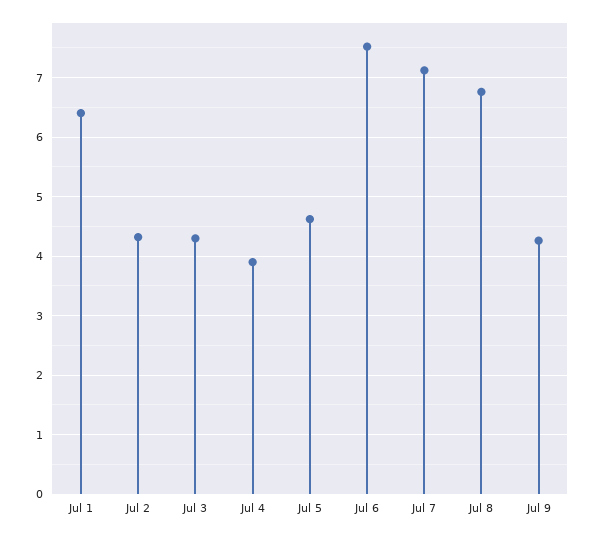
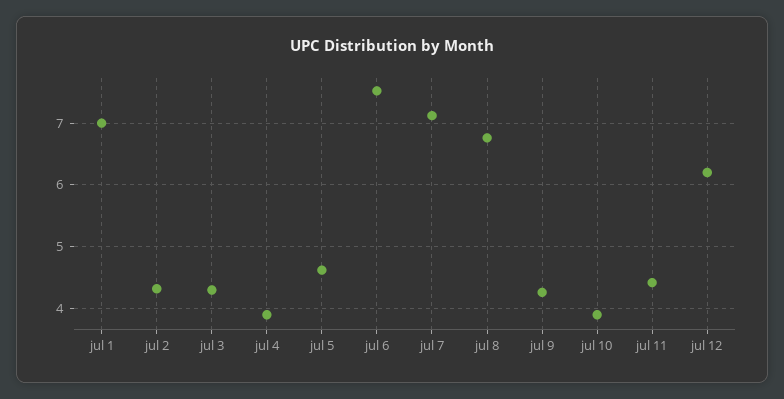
Jul 1: 6.4 -> 7
jul 10: none -> 3.9
jul 11: none -> 4.4
jul 12: none -> 6.2

